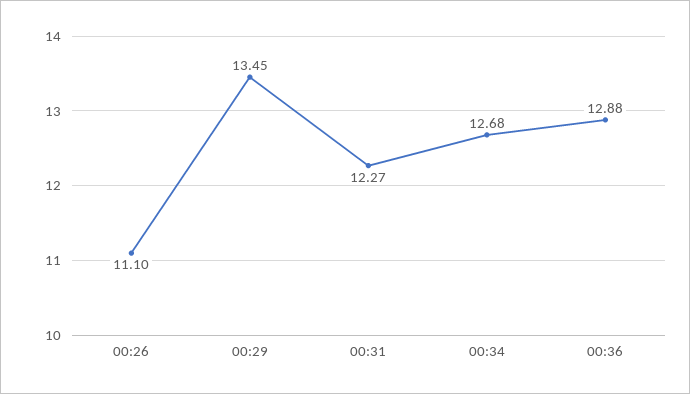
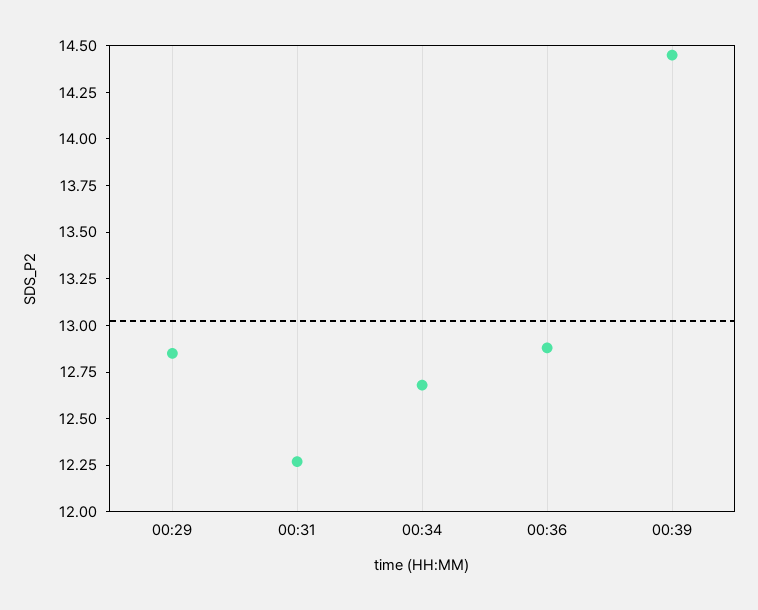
00:26: 11.1 -> none
00:29: 13.45 -> 12.85
00:39: none -> 14.45

